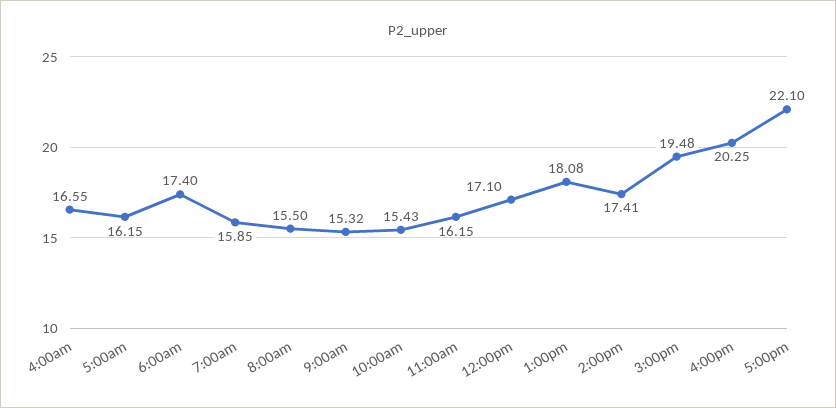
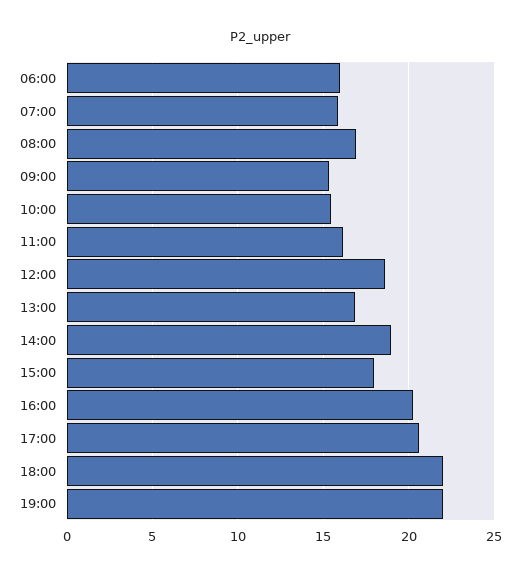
4:00am: 16.55 -> none
5:00am: 16.15 -> none
6:00am: 17.4 -> 16
8:00am: 15.5 -> 17
12:00pm: 17.1 -> 18.5
1:00pm: 18.08 -> 17
2:00pm: 17.41 -> 19
3:00pm: 19.48 -> 18
5:00pm: 22.1 -> 20.5
18:00: none -> 22
19:00: none -> 22

